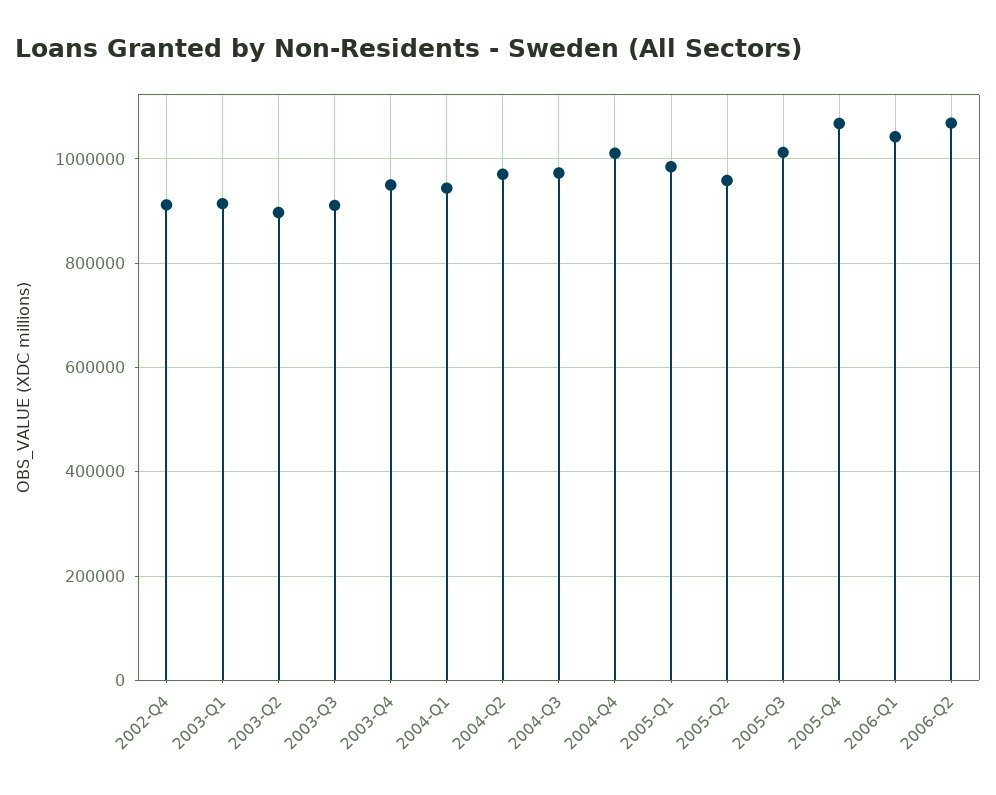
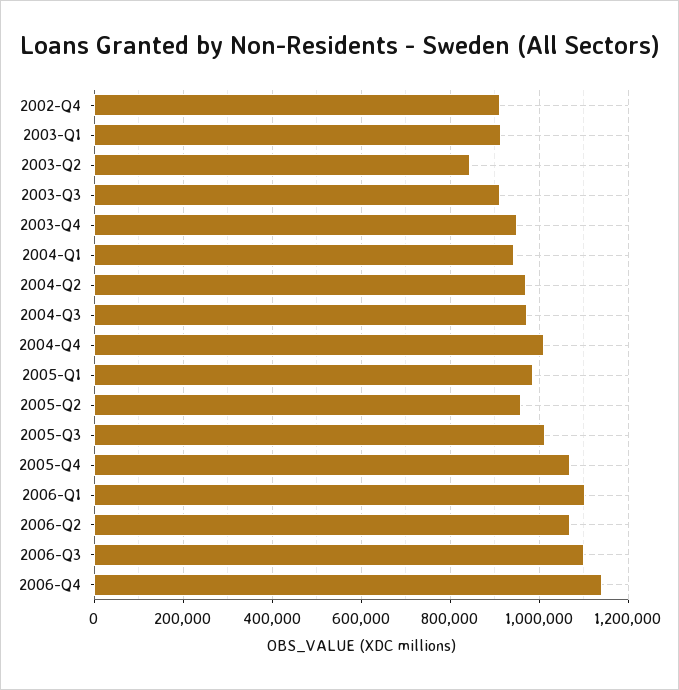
2003-Q2: 900000 -> 840000
2006-Q1: 1040000 -> 1100000
2006-Q3: none -> 1100000
2006-Q4: none -> 1140000

